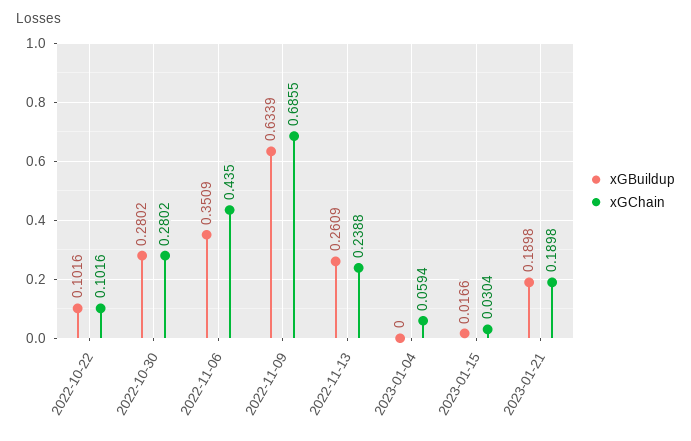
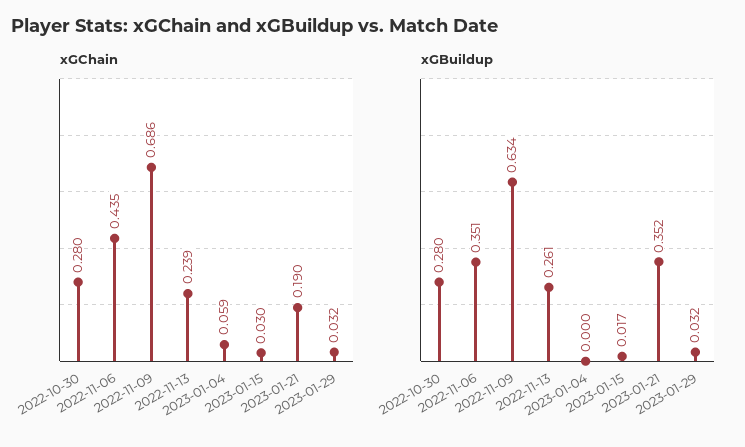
xGBuildup, 2022-10-22: 0.1016 -> none
xGChain, 2022-10-22: 0.1016 -> none
xGBuildup, 2023-01-21: 0.1898 -> 0.352
xGChain, 2023-01-29: none -> 0.032
xGBuildup, 2023-01-29: none -> 0.032

